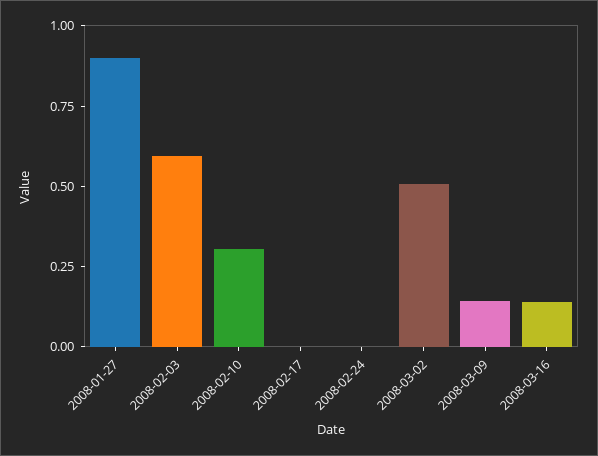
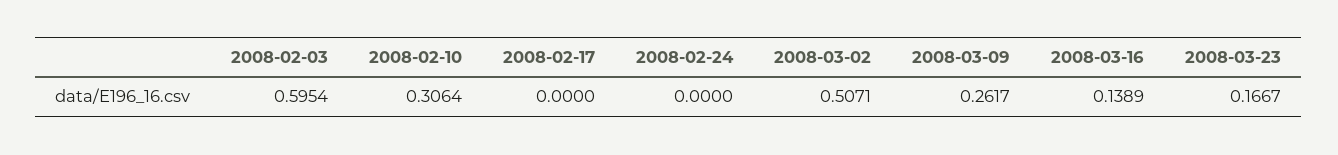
2008-01-27: 0.9 -> none
2008-03-09: 0.15 -> 0.2617
2008-03-23: none -> 0.1667

